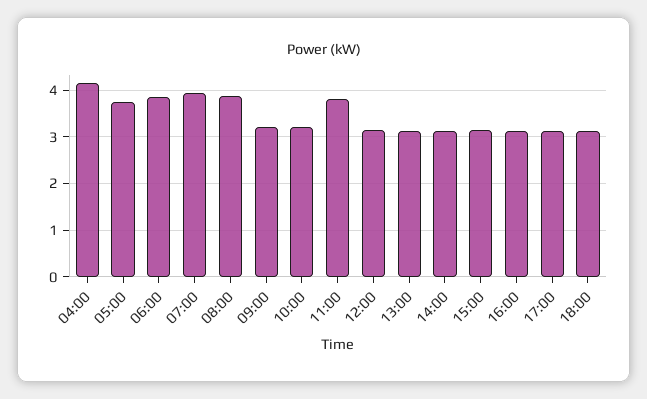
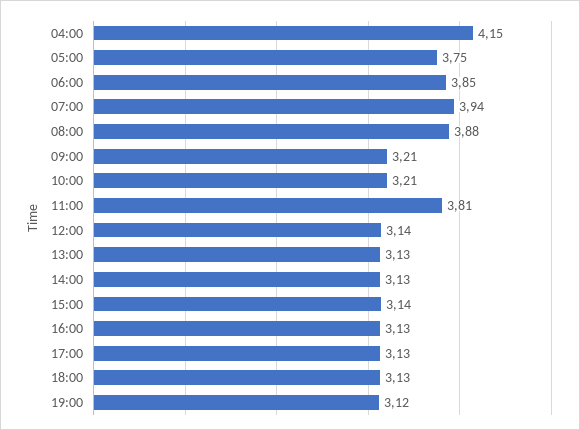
19:00: none -> 3.12

